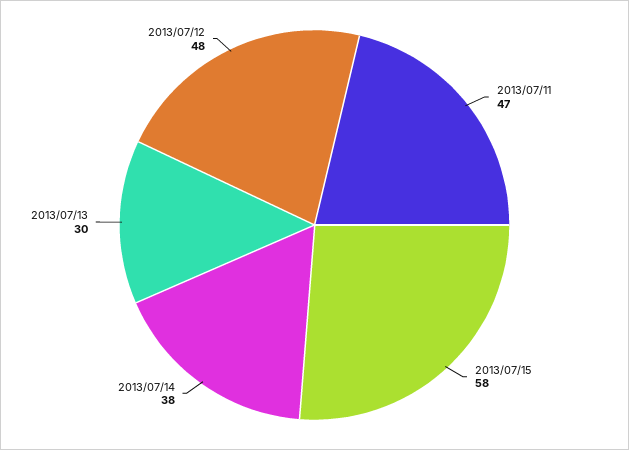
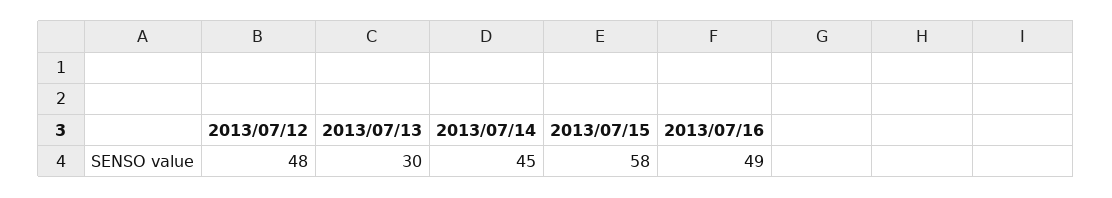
2013/07/11: 47 -> none
2013/07/14: 38 -> 45
2013/07/16: none -> 49

